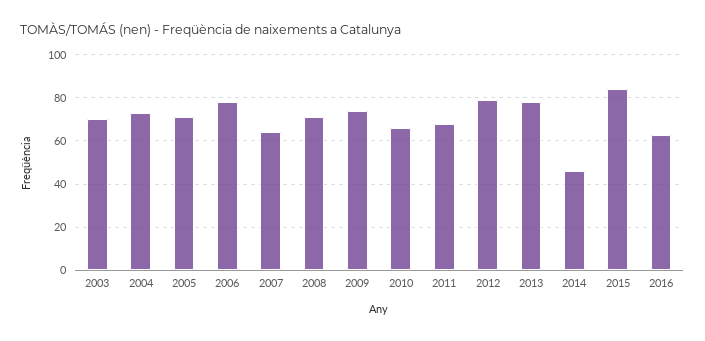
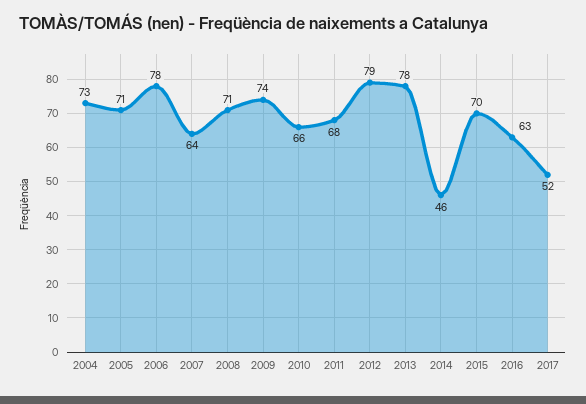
2003: 70 -> none
2015: 85 -> 70
2017: none -> 52

